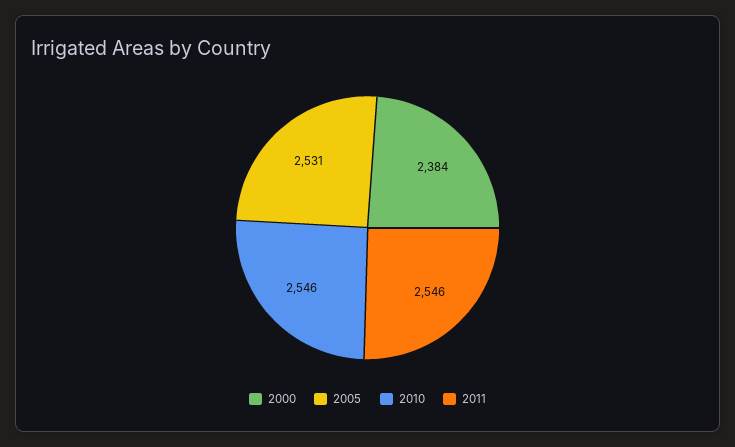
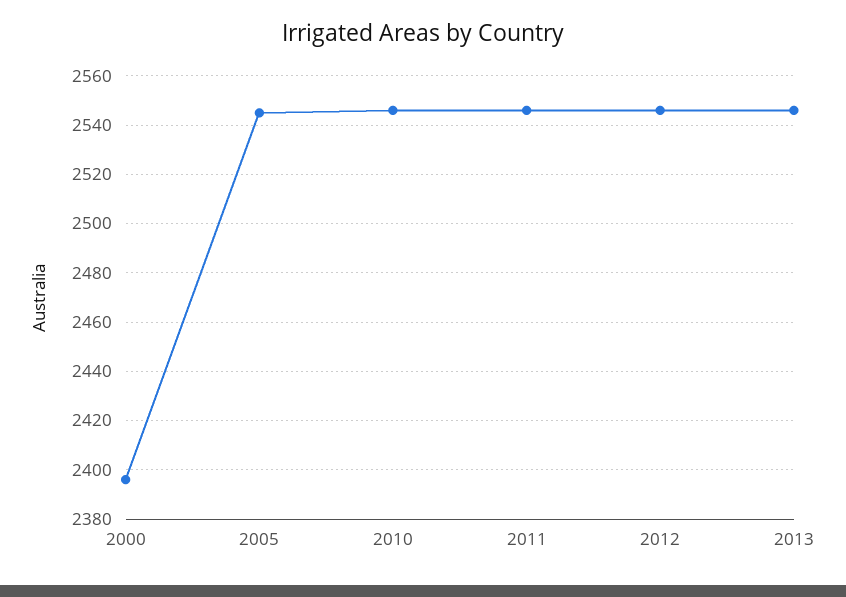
2000: 2384 -> 2395
2005: 2531 -> 2545
2012: none -> 2545
2013: none -> 2545

